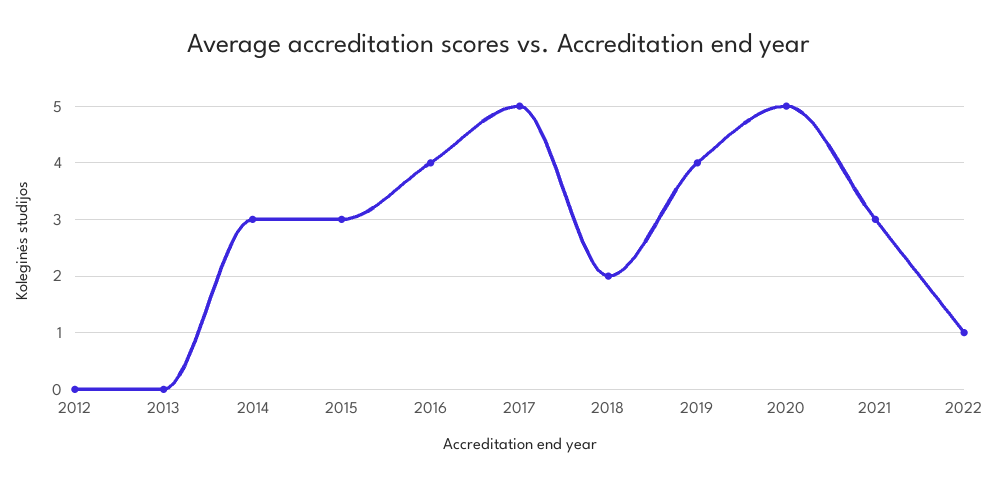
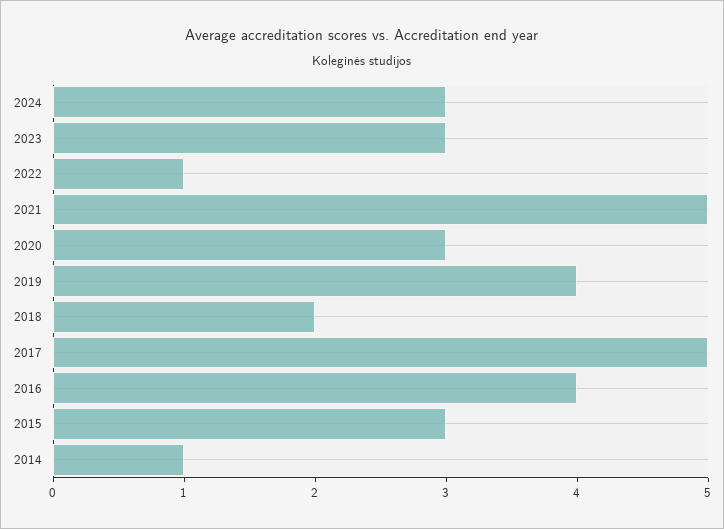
2012: 0 -> none
2013: 0 -> none
2014: 3 -> 1
2020: 5 -> 3
2021: 3 -> 5
2024: none -> 3
2023: none -> 3

